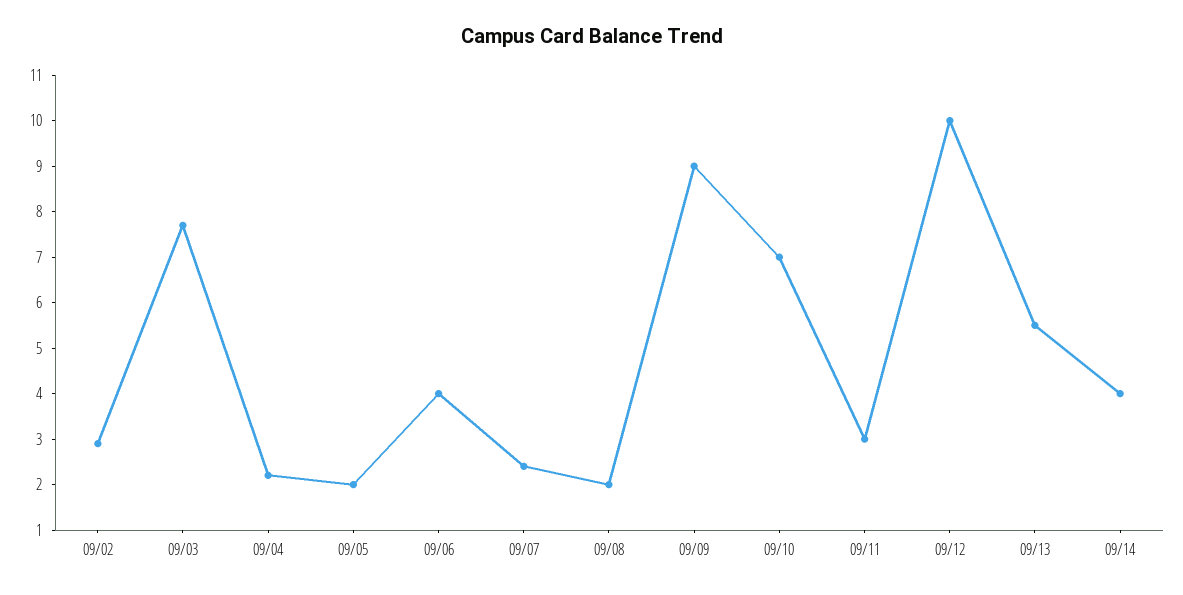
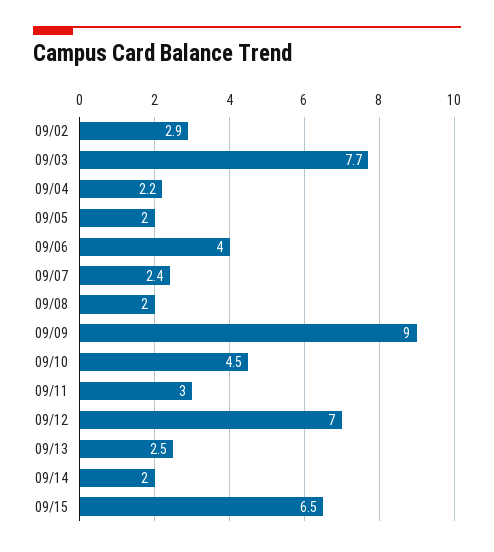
09/10: 7 -> 4.5
09/12: 10 -> 7
09/13: 5.5 -> 2.5
09/14: 4 -> 2
09/15: none -> 6.5

